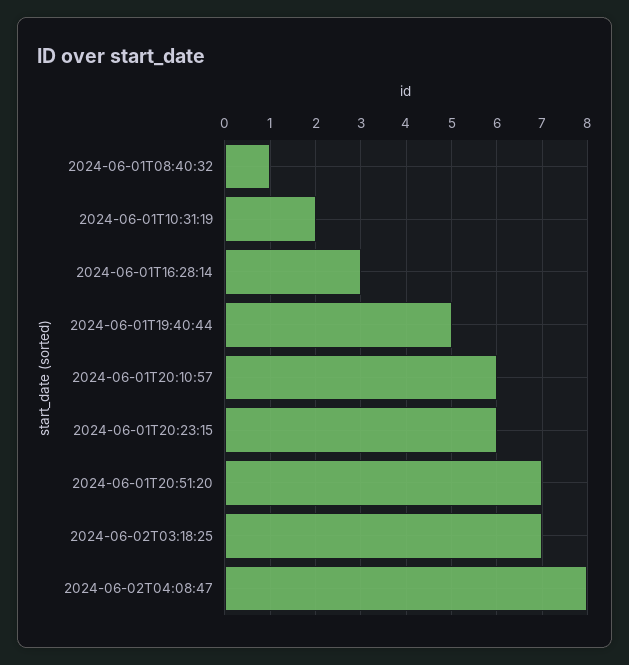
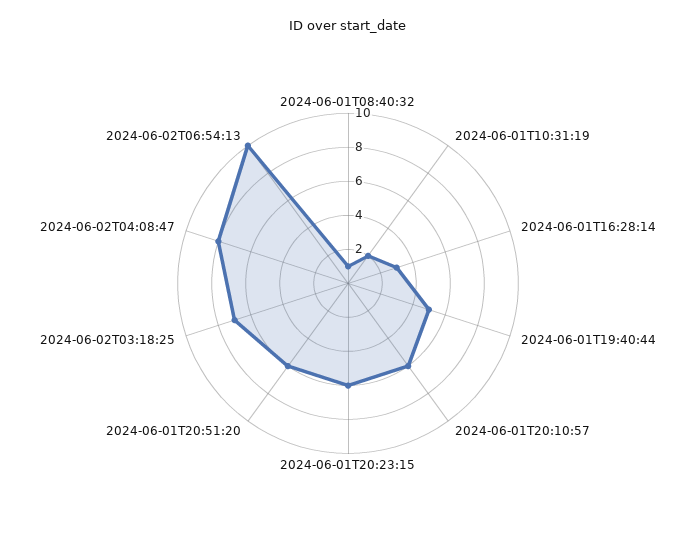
2024-06-01T20:51:20: 7 -> 6
2024-06-02T06:54:13: none -> 10

